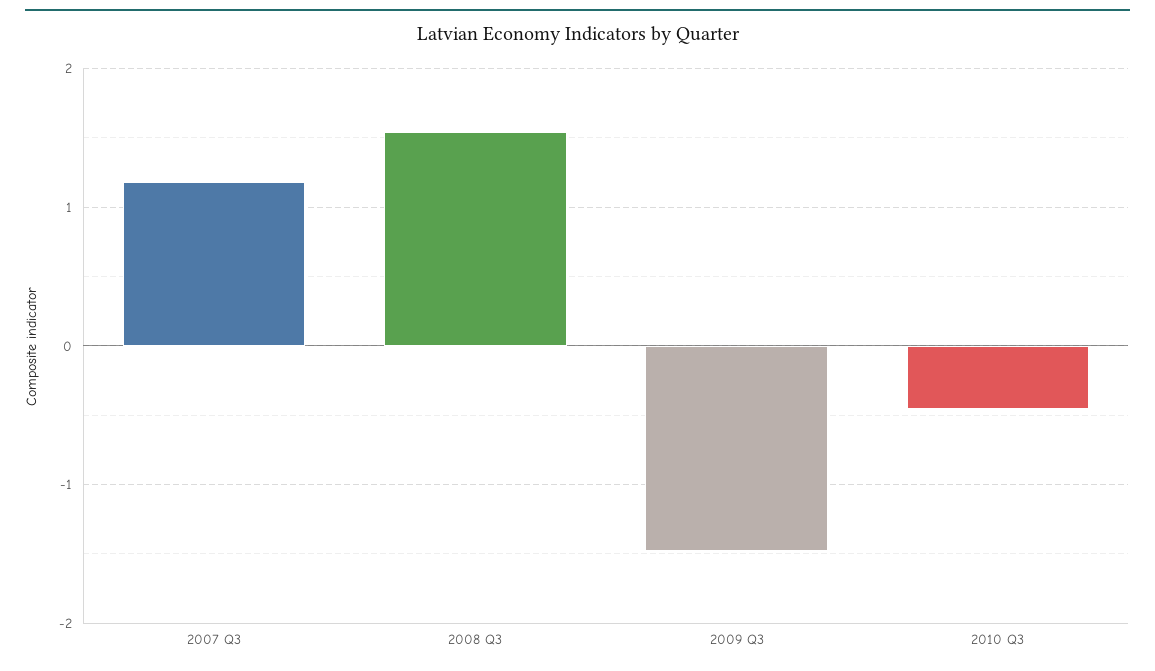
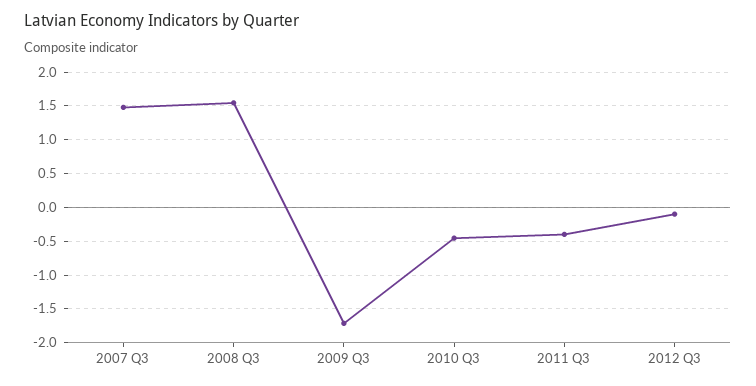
2007 Q3: 1.2 -> 1.5
2009 Q3: -1.5 -> -1.7
2011 Q3: none -> -0.4
2012 Q3: none -> -0.1

